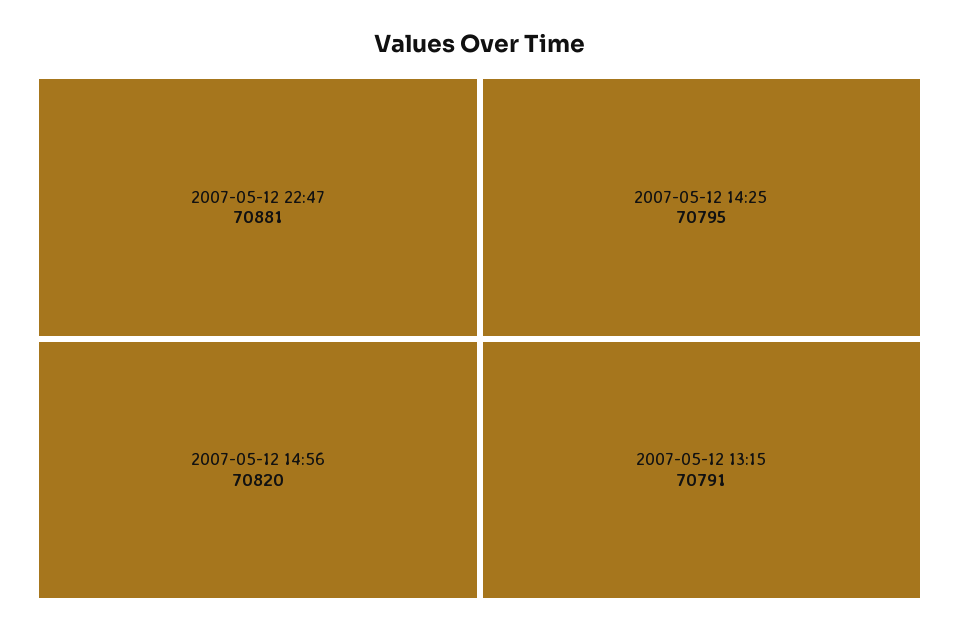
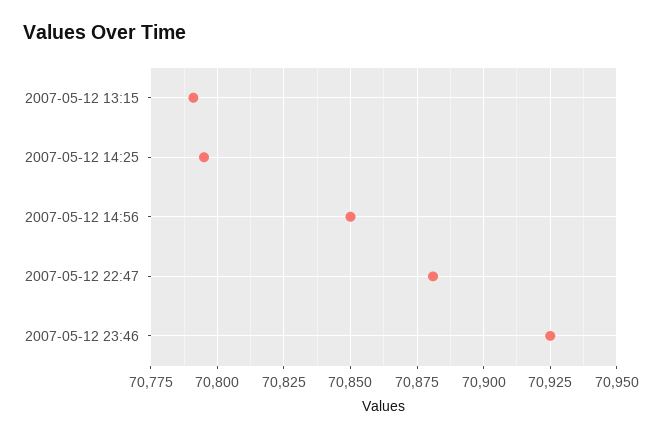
2007-05-12 14:56: 70820 -> 70850
2007-05-12 23:46: none -> 70925

